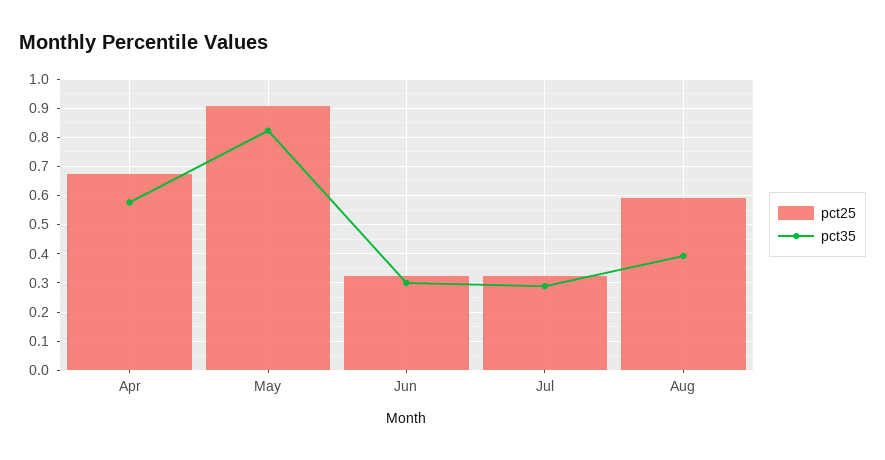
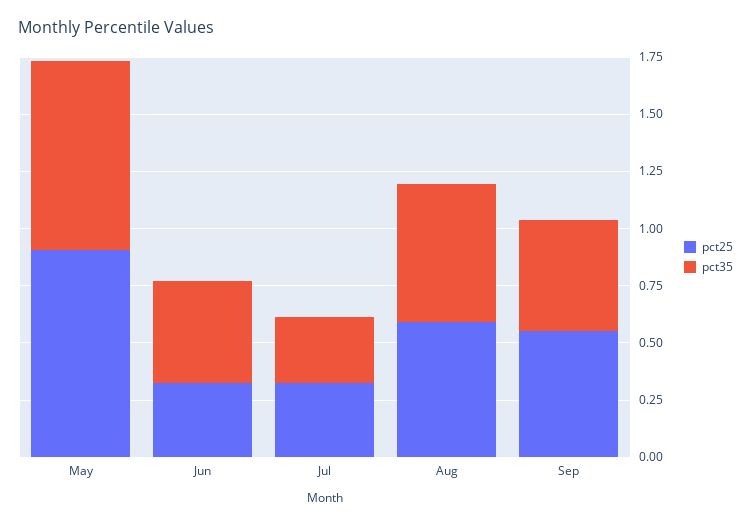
pct25, Apr: 0.675 -> none
pct35, Apr: 0.575 -> none
pct35, Jun: 0.3 -> 0.45
pct35, Aug: 0.4 -> 0.6
pct25, Sep: none -> 0.55
pct35, Sep: none -> 0.5

